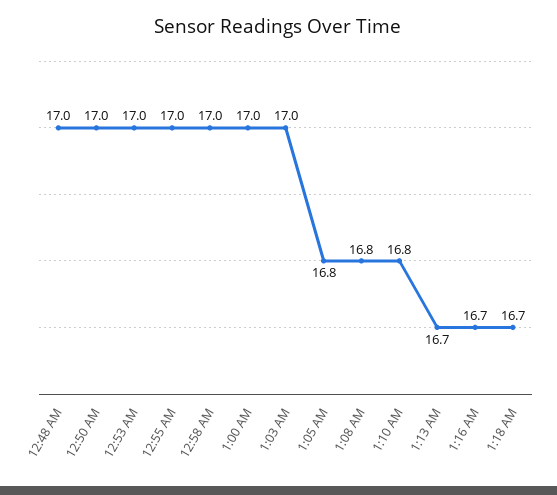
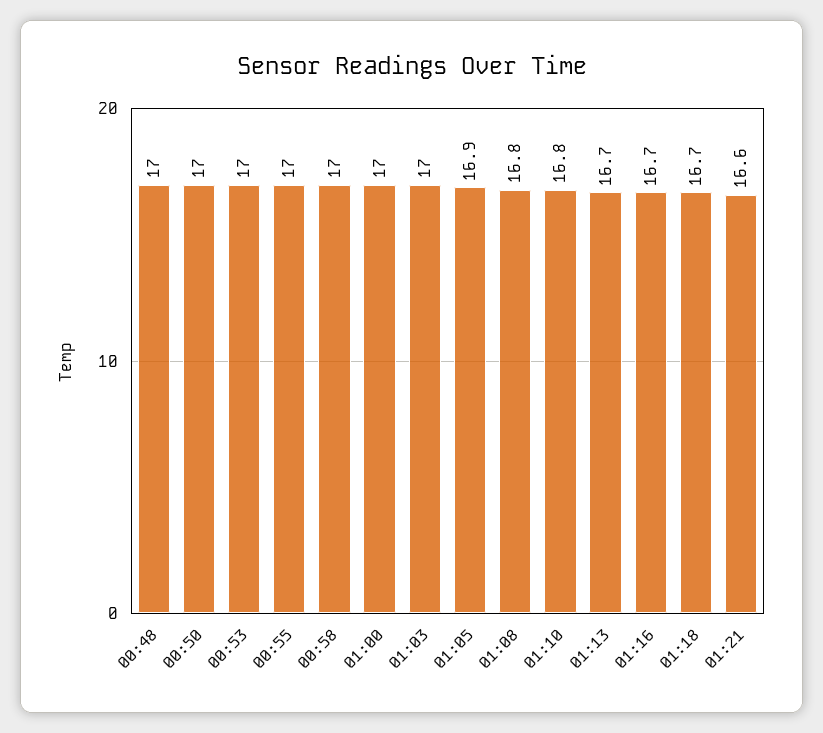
1:05 AM: 16.8 -> 16.9
01:21: none -> 16.6

